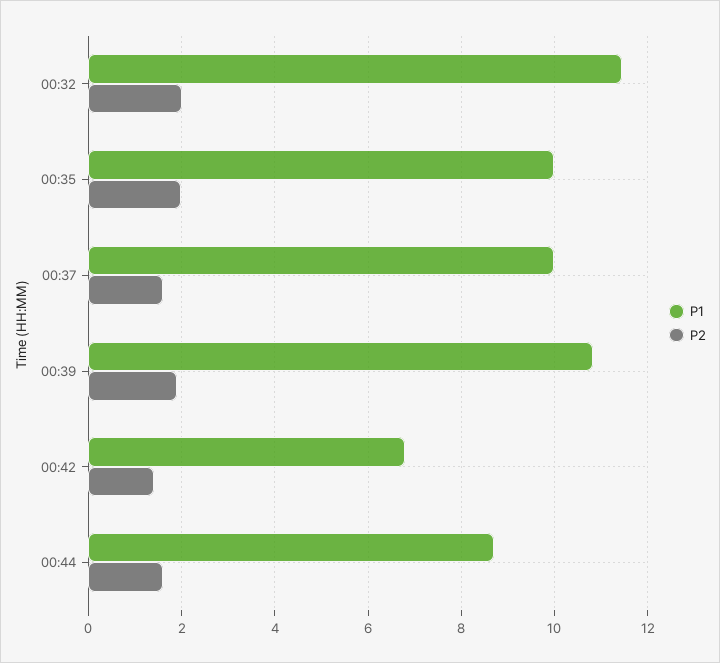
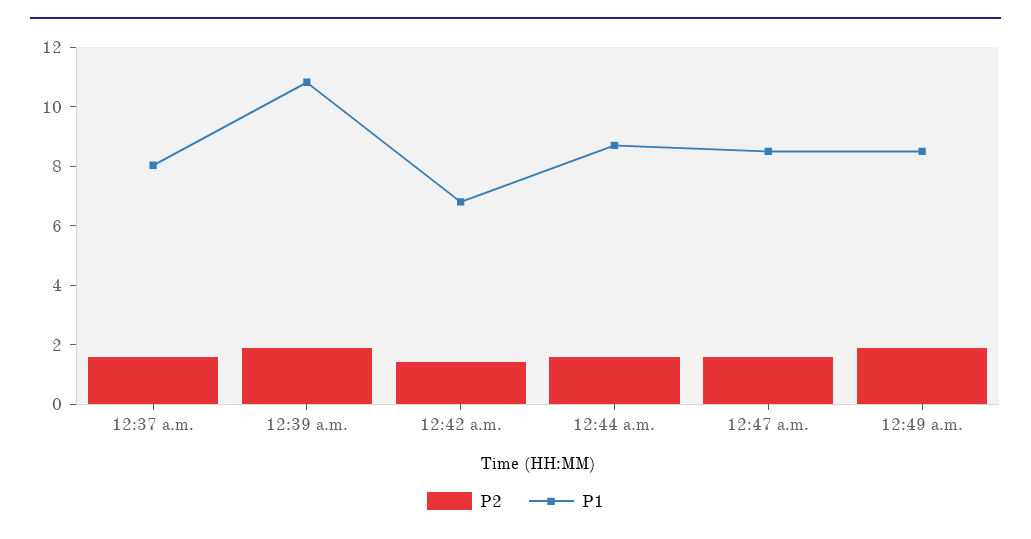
P1, 00:32: 11.4 -> none
P2, 00:32: 2 -> none
P1, 00:35: 10 -> none
P2, 00:35: 2 -> none
P1, 00:37: 10 -> 8
P2, 12:47 a.m.: none -> 1.5
P1, 12:47 a.m.: none -> 8.5
P2, 12:49 a.m.: none -> 2
P1, 12:49 a.m.: none -> 8.5

